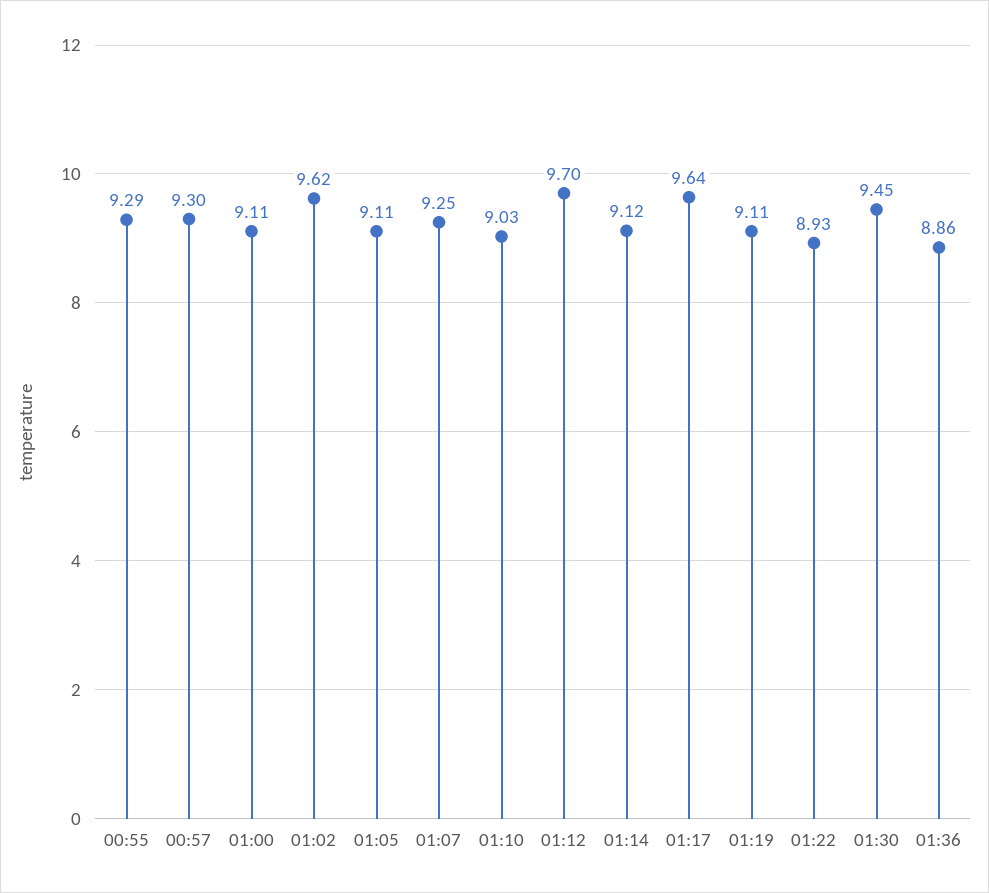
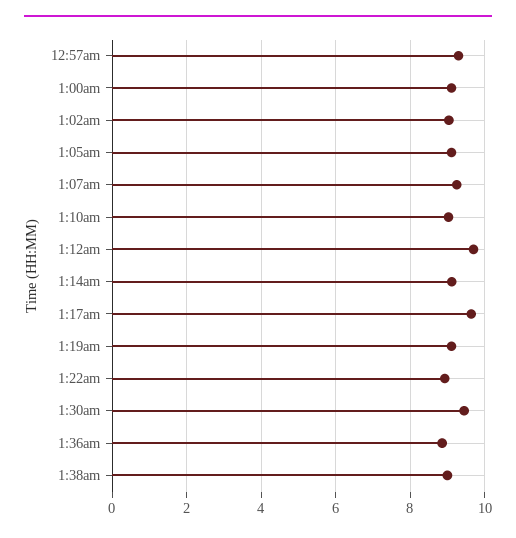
00:55: 9.29 -> none
01:02: 9.62 -> 9
1:38am: none -> 9

